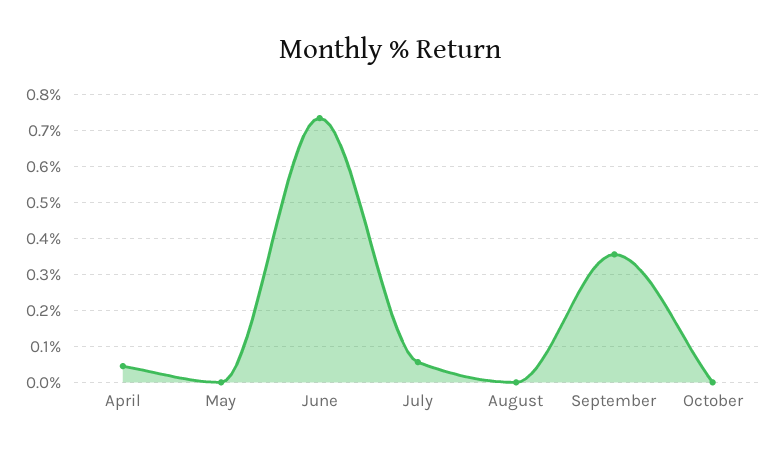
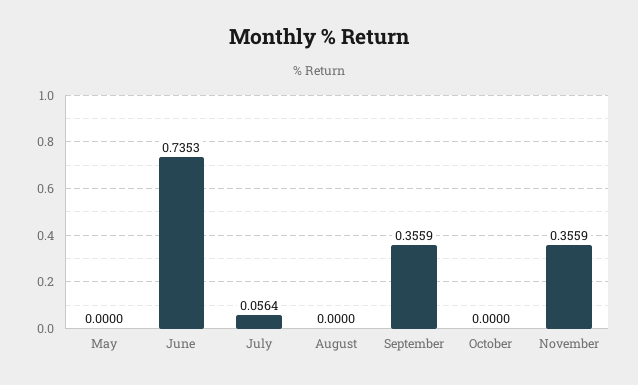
April: 0.04 -> none
November: none -> 0.3559

